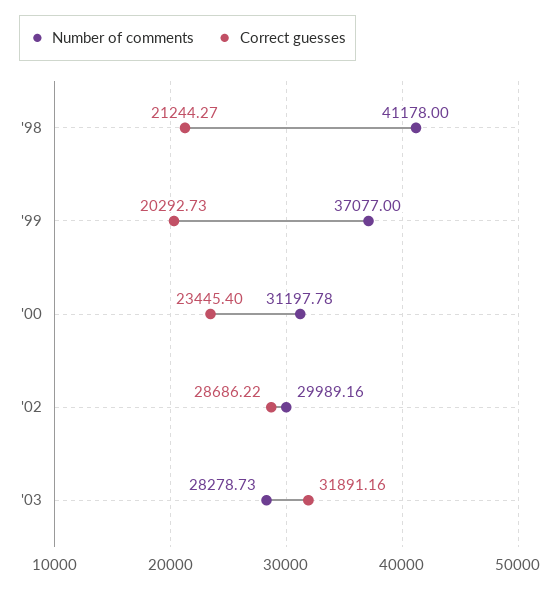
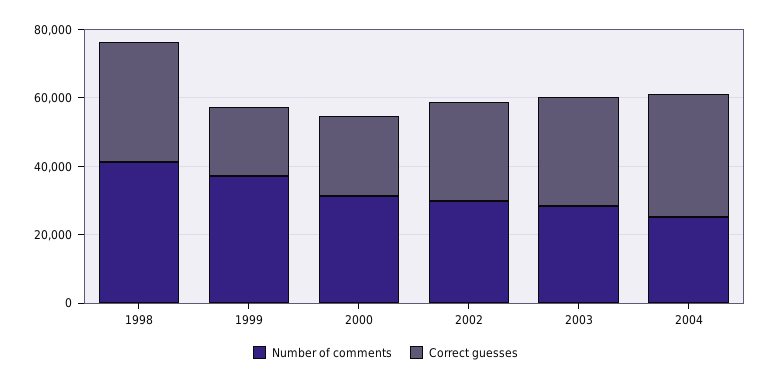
Correct guesses, '98: 21244.27 -> 35000
Number of comments, 2004: none -> 25000
Correct guesses, 2004: none -> 35000

